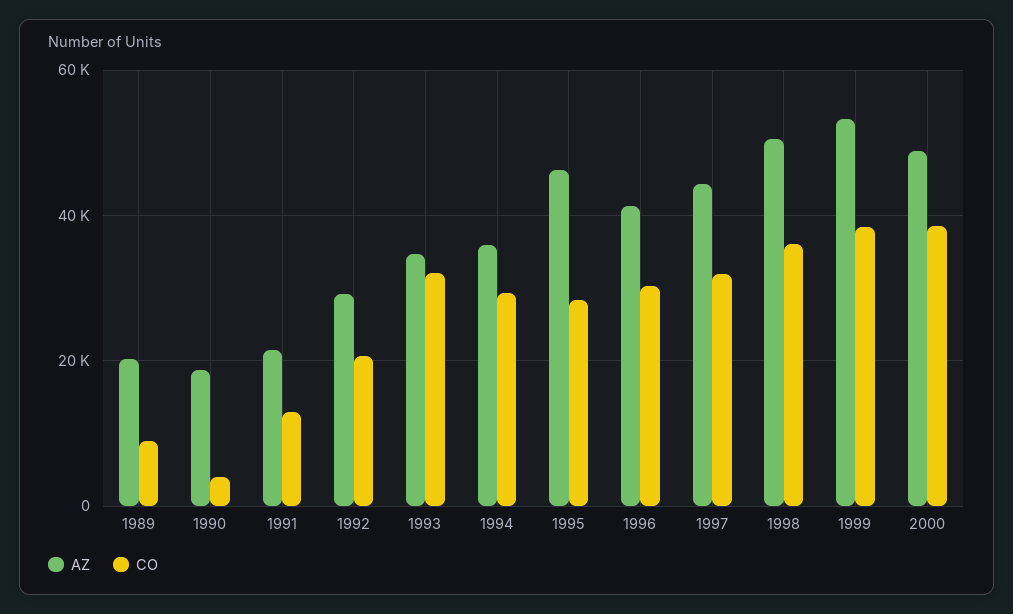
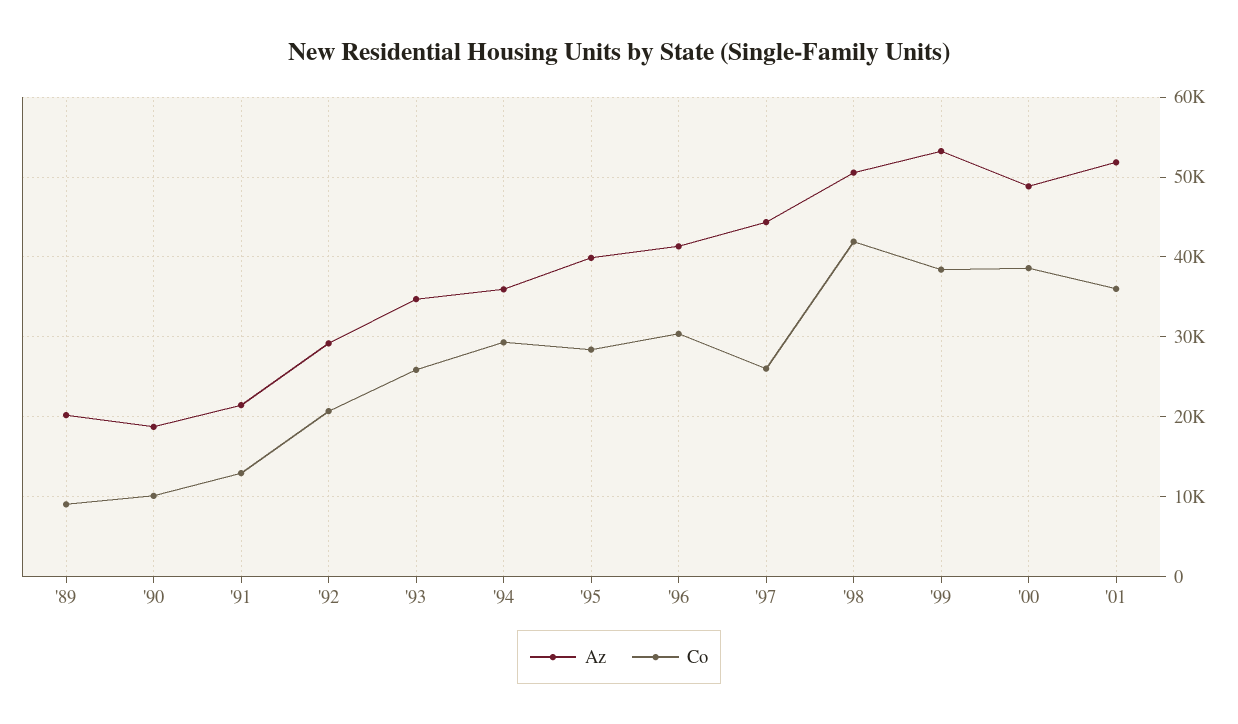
CO, 1990: 4000 -> 10000
CO, 1993: 32000 -> 26000
AZ, 1995: 46000 -> 40000
CO, 1997: 32000 -> 26000
CO, 1998: 36000 -> 42000
AZ, '01: none -> 52000
CO, '01: none -> 36000

